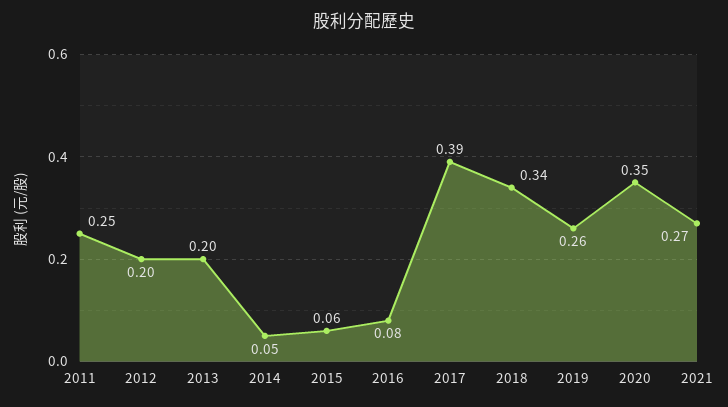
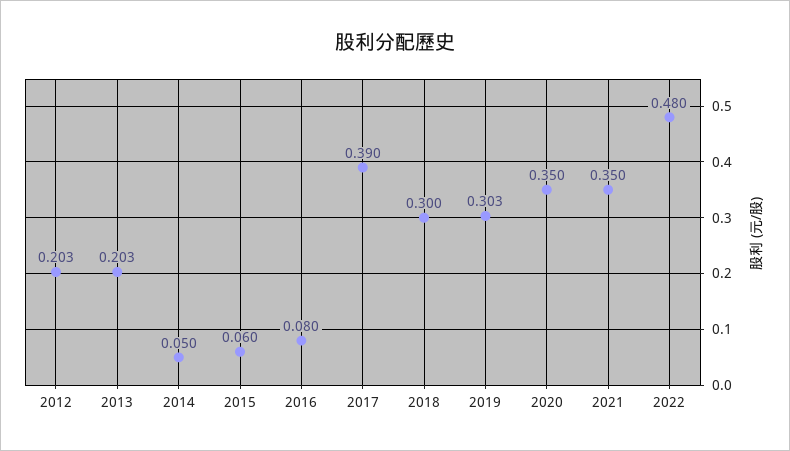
2011: 0.25 -> none
2018: 0.34 -> 0.3
2019: 0.26 -> 0.303
2021: 0.27 -> 0.35
2022: none -> 0.48

